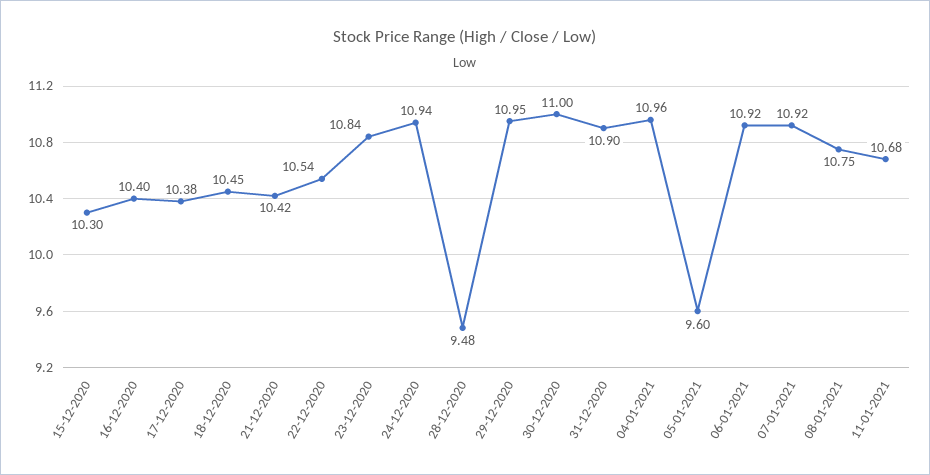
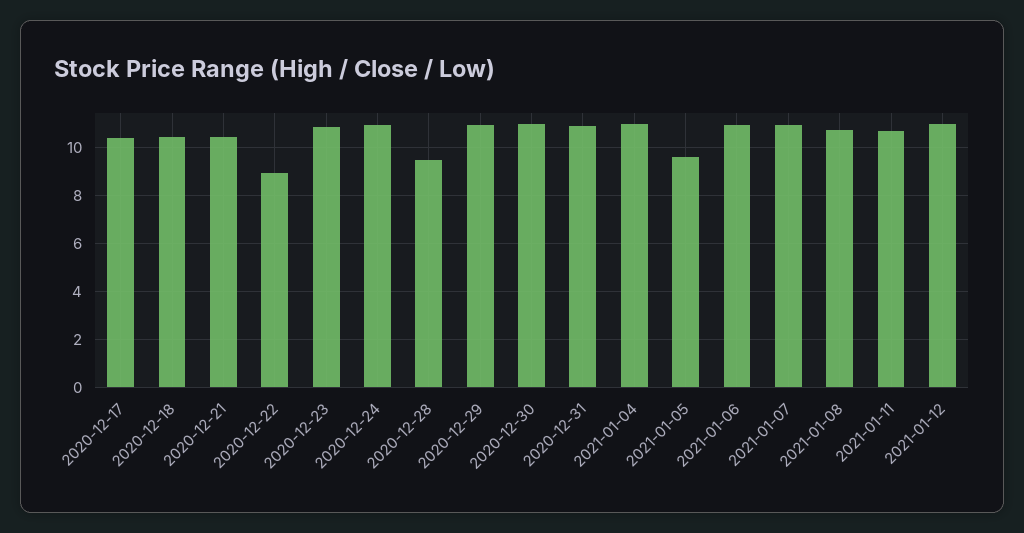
15-12-2020: 10.3 -> none
16-12-2020: 10.4 -> none
22-12-2020: 10.54 -> 9
2021-01-12: none -> 11

